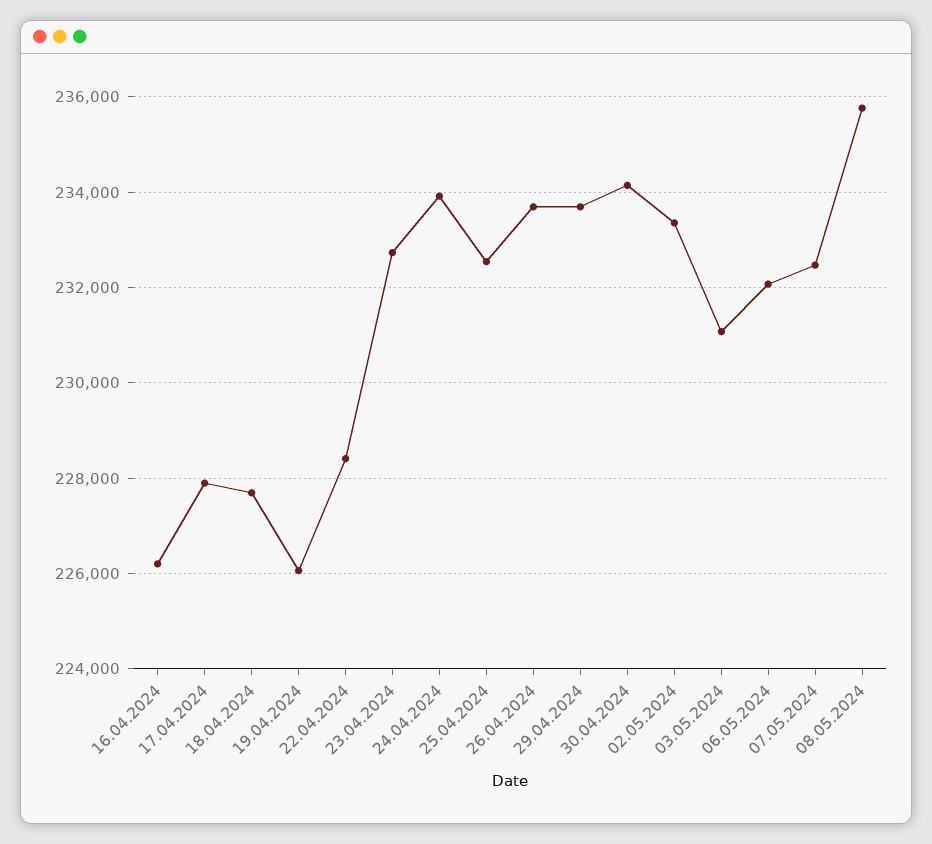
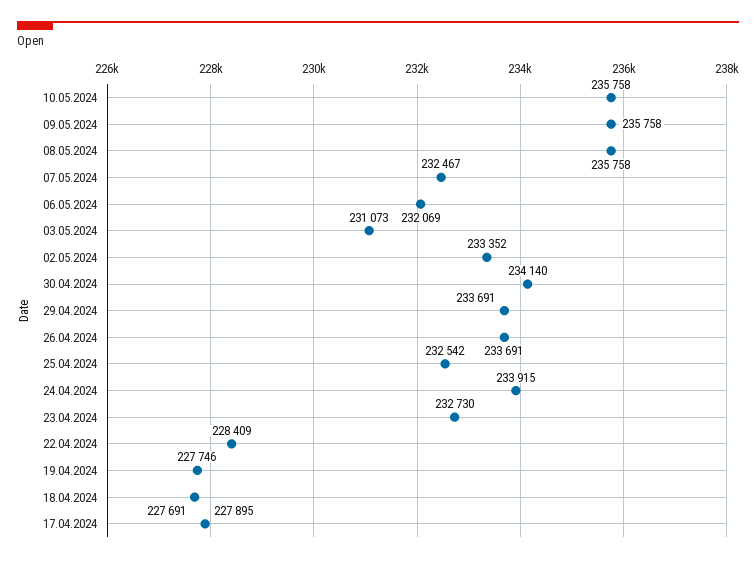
16.04.2024: 226200 -> none
19.04.2024: 226000 -> 227746
10.05.2024: none -> 235758
09.05.2024: none -> 235758

